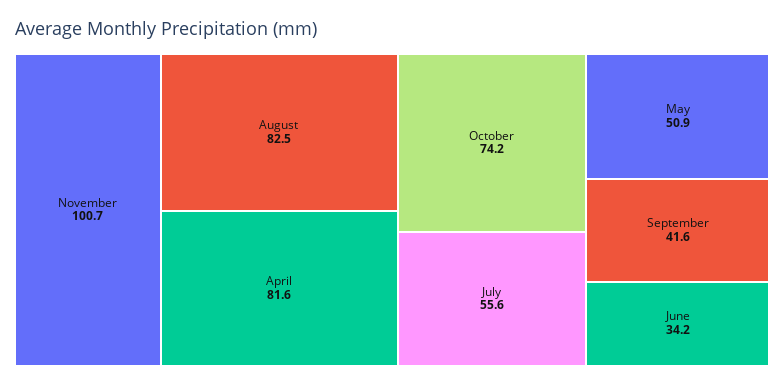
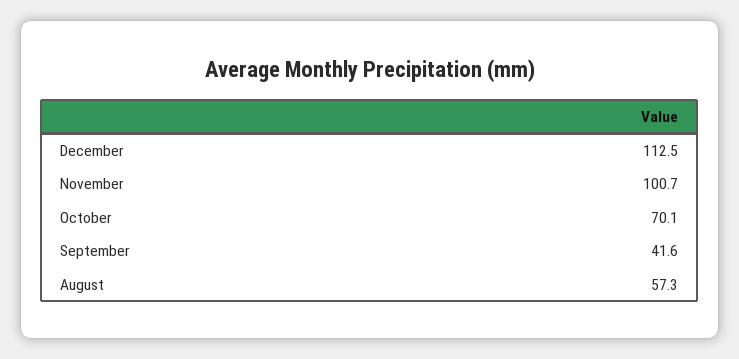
August: 82.5 -> 57.3
April: 81.6 -> none
October: 74.2 -> 70.1
July: 55.6 -> none
May: 50.9 -> none
June: 34.2 -> none
December: none -> 112.5

